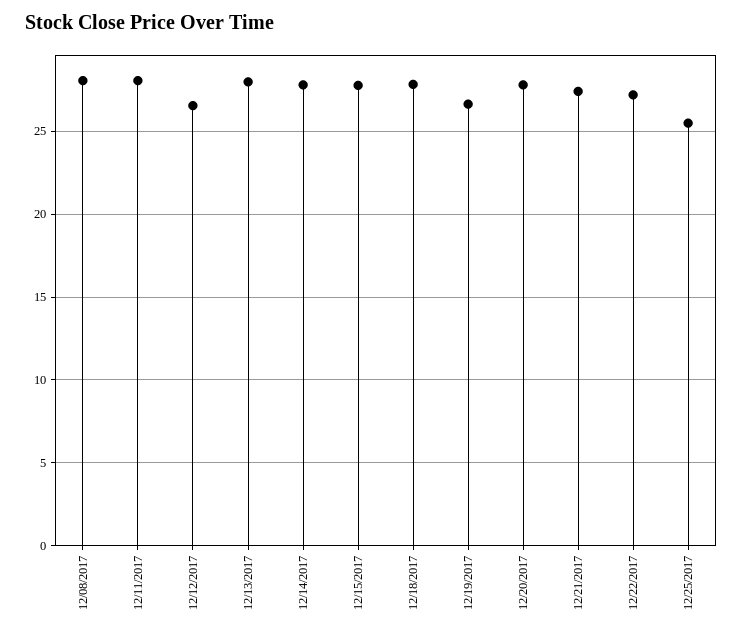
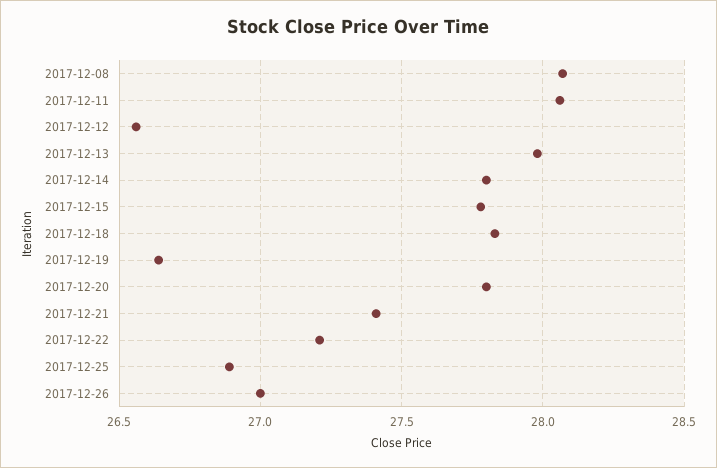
12/25/2017: 25.5 -> 26.9
2017-12-26: none -> 27

